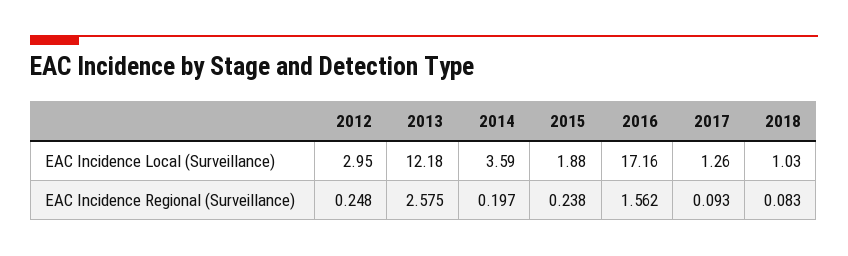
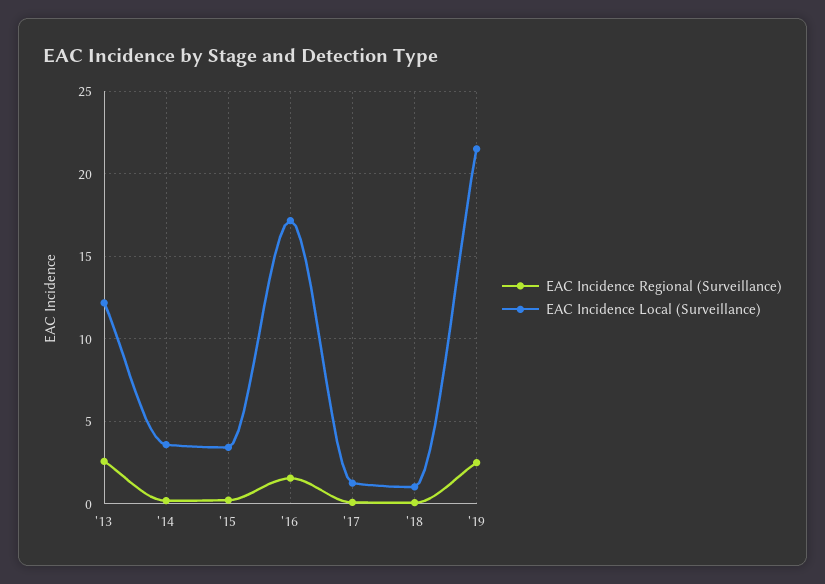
EAC Incidence Local (Surveillance), 2012: 2.95 -> none
EAC Incidence Local (Surveillance), 2015: 1.88 -> 3.5
EAC Incidence Regional (Surveillance), 2012: 0.248 -> none
EAC Incidence Regional (Surveillance), '19: none -> 2.5
EAC Incidence Local (Surveillance), '19: none -> 21.5

